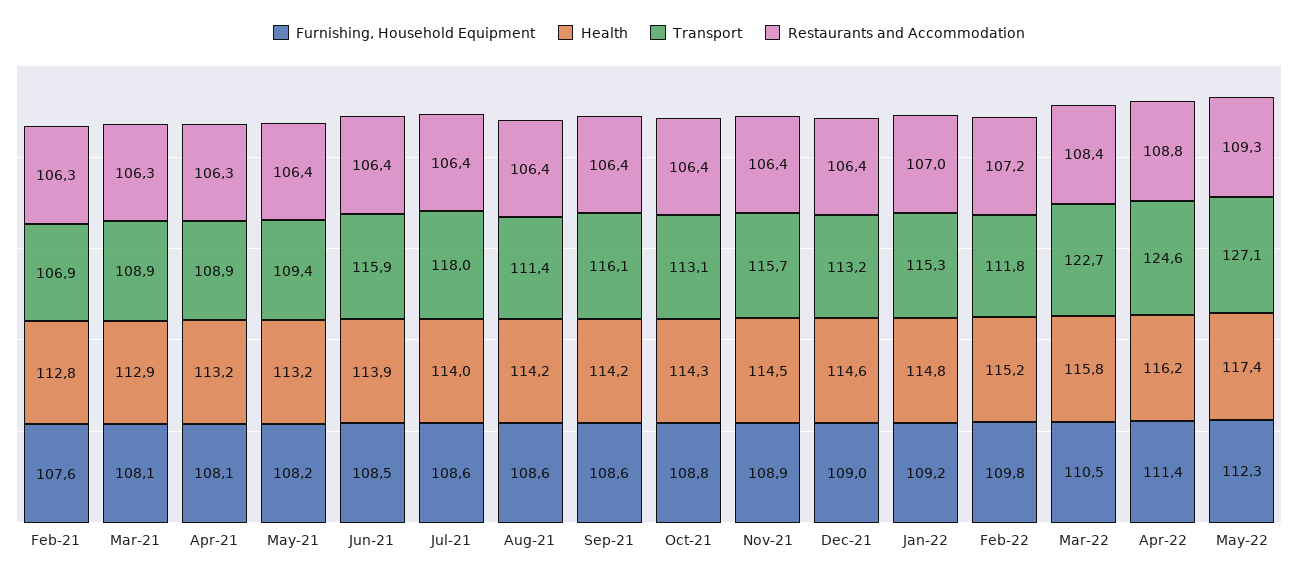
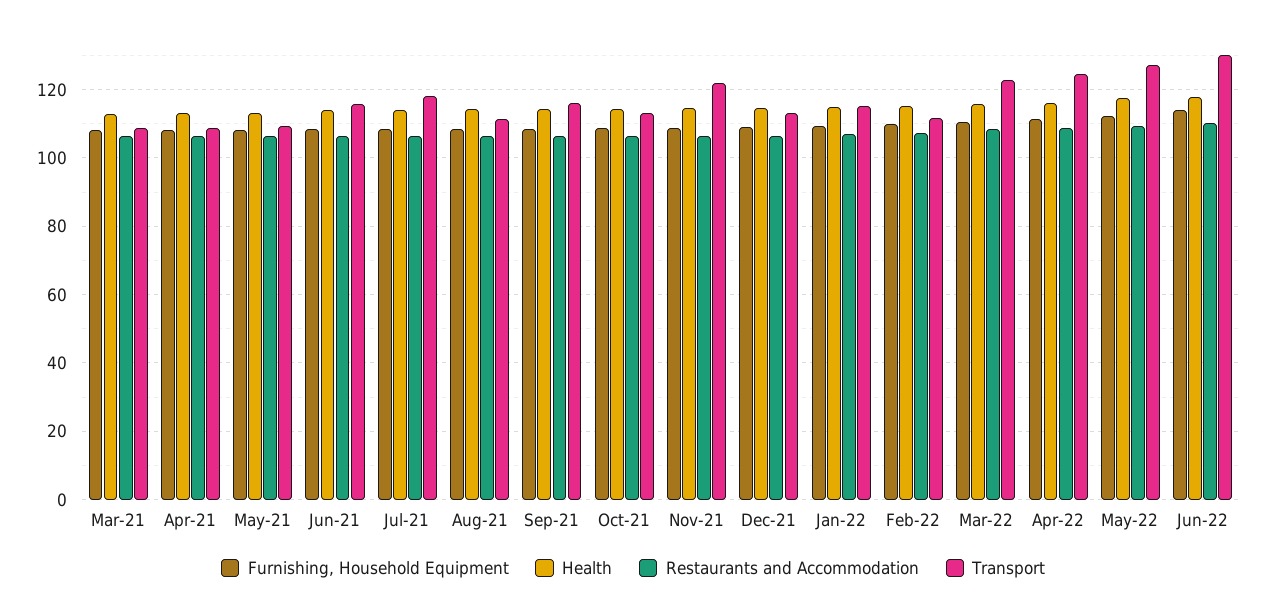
Furnishing, Household Equipment, Feb-21: 107.6 -> none
Health, Feb-21: 112.8 -> none
Transport, Feb-21: 106.9 -> none
Restaurants and Accommodation, Feb-21: 106.3 -> none
Transport, Nov-21: 115.7 -> 122
Furnishing, Household Equipment, Jun-22: none -> 114
Health, Jun-22: none -> 118
Restaurants and Accommodation, Jun-22: none -> 110
Transport, Jun-22: none -> 130

